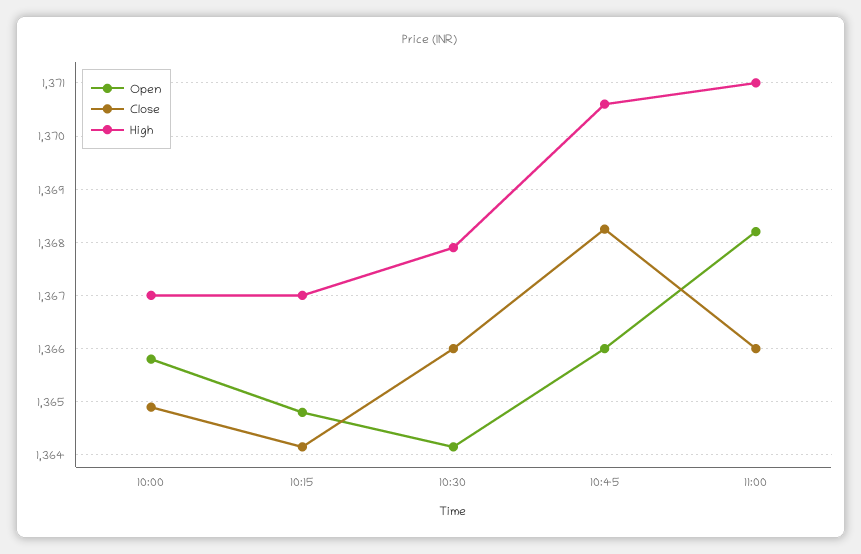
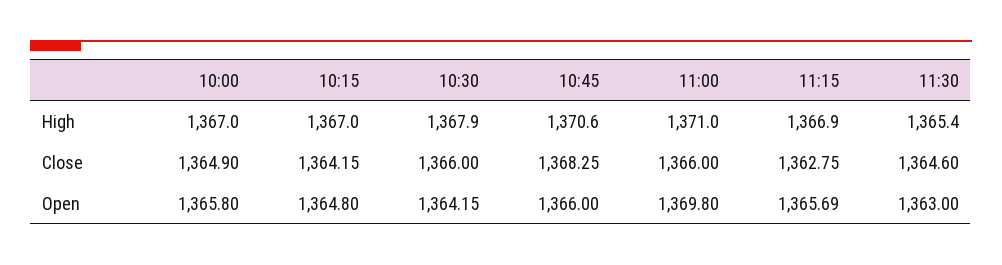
Open, 11:00: 1368.2 -> 1369.8
High, 11:15: none -> 1366.9
High, 11:30: none -> 1365.4
Close, 11:15: none -> 1362.75
Close, 11:30: none -> 1364.6
Open, 11:15: none -> 1365.69
Open, 11:30: none -> 1363

